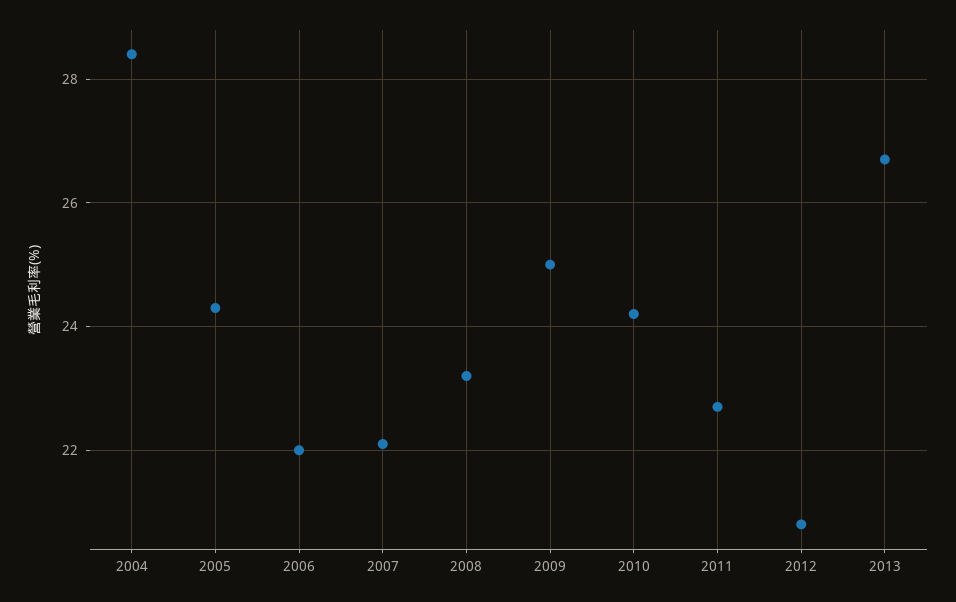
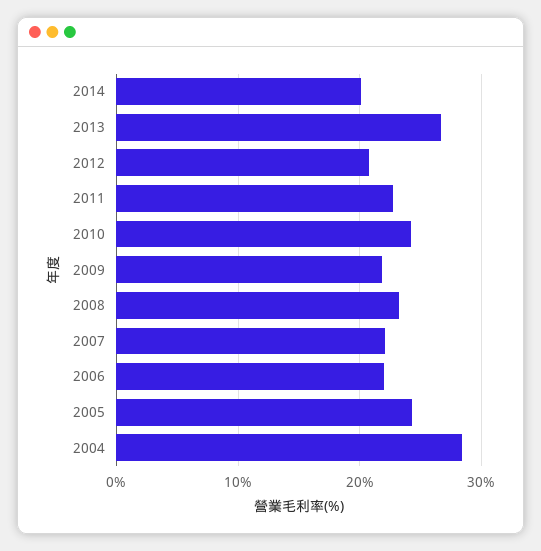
2009: 25 -> 22
2014: none -> 20

